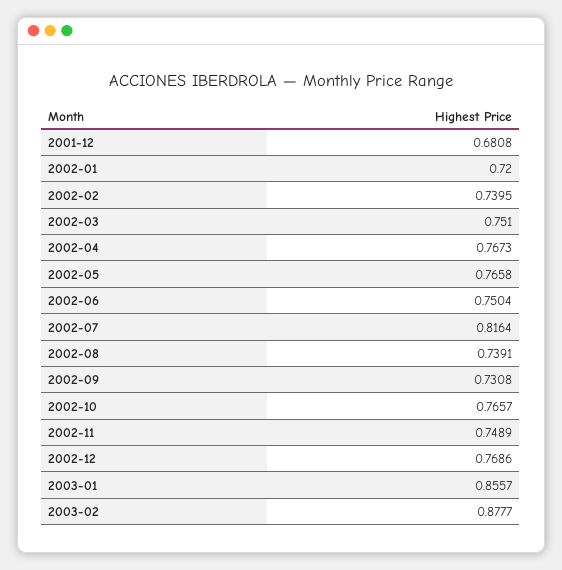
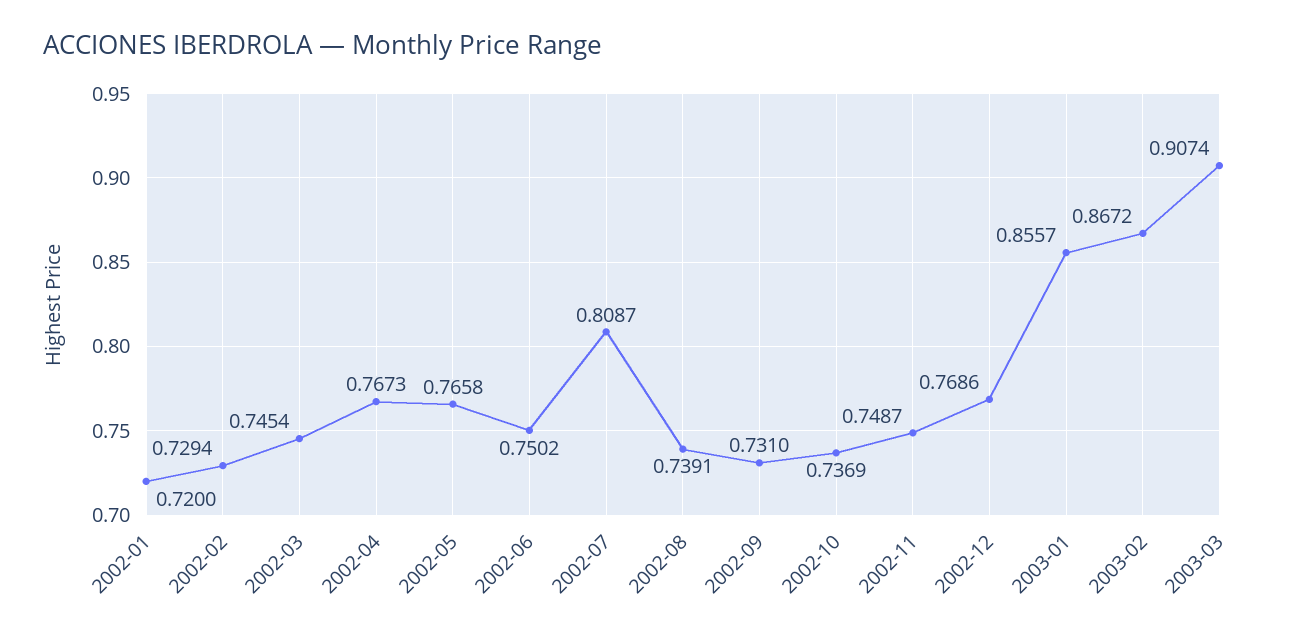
2001-12: 0.6808 -> none
2002-02: 0.7395 -> 0.7294
2002-03: 0.751 -> 0.7454
2002-06: 0.7504 -> 0.7502
2002-07: 0.8164 -> 0.8087
2002-09: 0.7308 -> 0.731
2002-10: 0.7657 -> 0.7369
2002-11: 0.7489 -> 0.7487
2003-02: 0.8777 -> 0.8672
2003-03: none -> 0.9074

